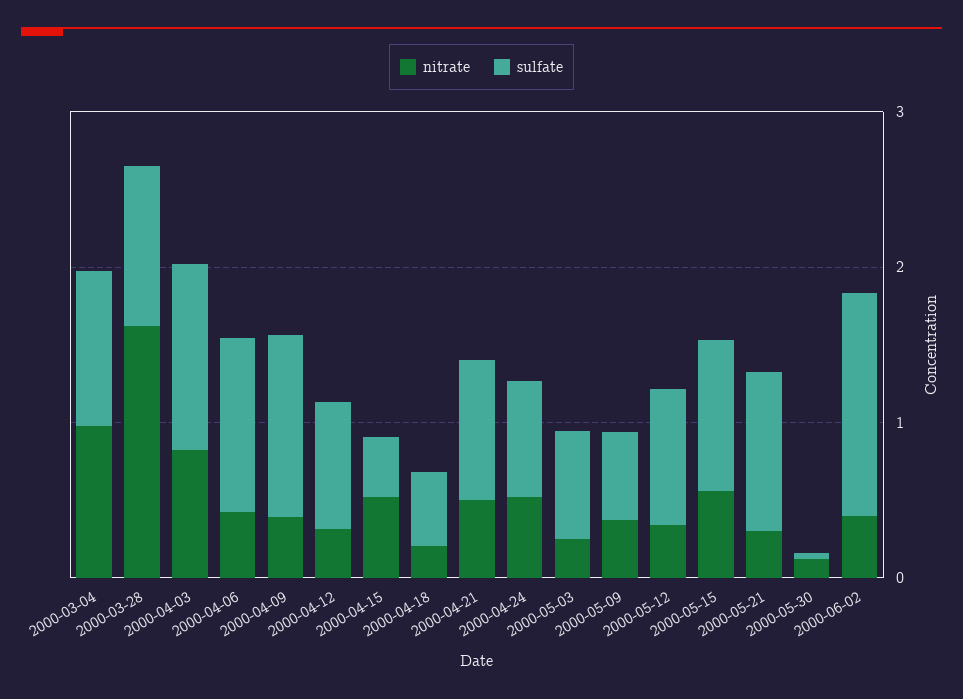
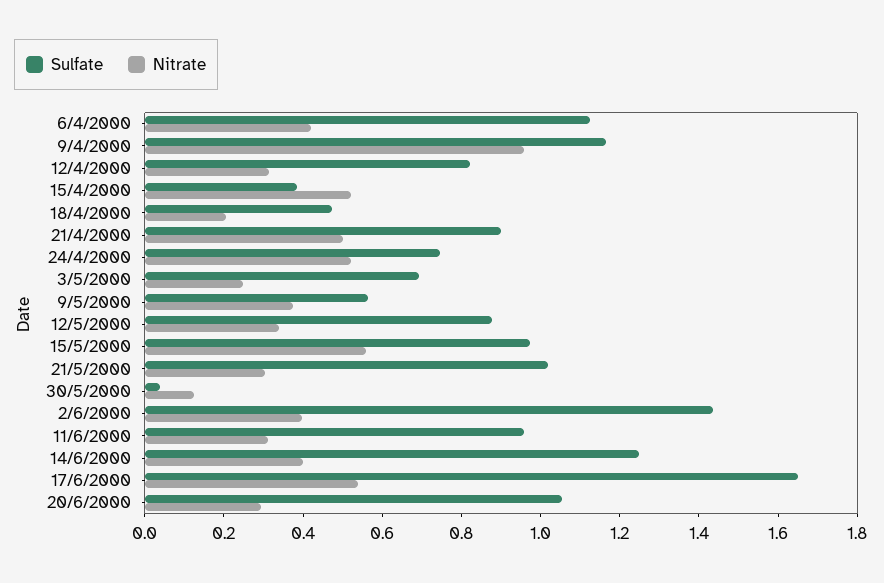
nitrate, 2000-03-04: 1 -> none
sulfate, 2000-03-04: 1 -> none
nitrate, 2000-03-28: 1.6 -> none
sulfate, 2000-03-28: 1 -> none
nitrate, 2000-04-03: 0.8 -> none
sulfate, 2000-04-03: 1.2 -> none
nitrate, 2000-04-09: 0.4 -> 0.95
sulfate, 11/6/2000: none -> 0.95
nitrate, 11/6/2000: none -> 0.3
sulfate, 14/6/2000: none -> 1.25
nitrate, 14/6/2000: none -> 0.4
sulfate, 17/6/2000: none -> 1.65
nitrate, 17/6/2000: none -> 0.55
sulfate, 20/6/2000: none -> 1.05
nitrate, 20/6/2000: none -> 0.3

